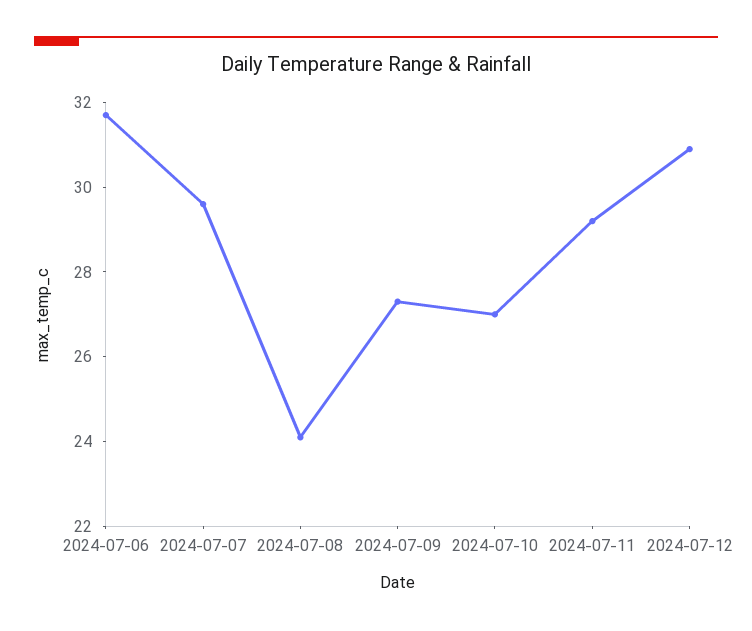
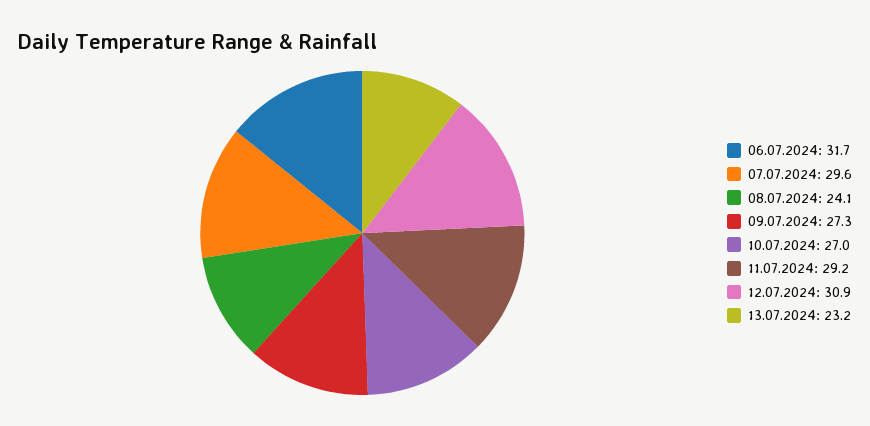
13.07.2024: none -> 23.2

